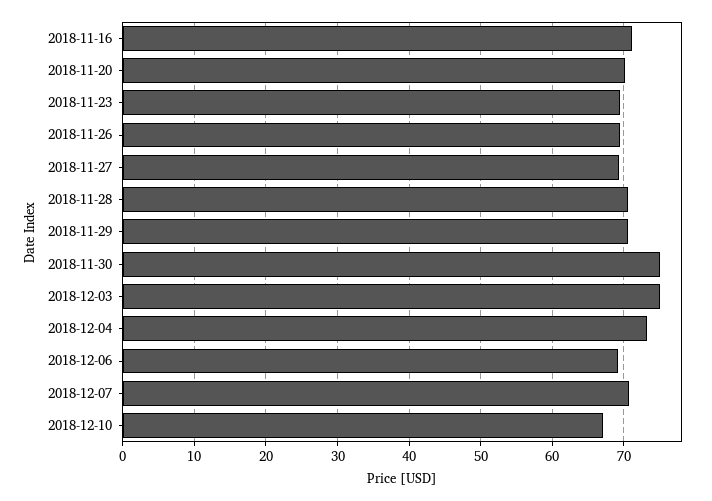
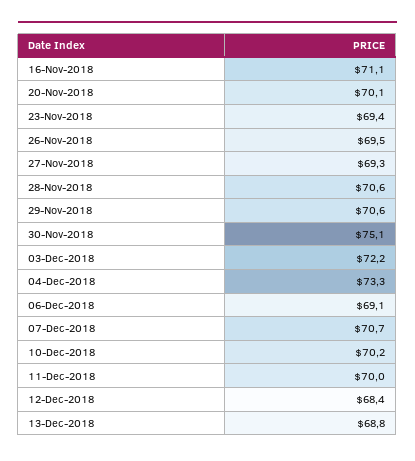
2018-12-03: 75 -> 72.2
2018-12-10: 67 -> 70.2
11-Dec-2018: none -> 70
12-Dec-2018: none -> 68.4
13-Dec-2018: none -> 68.8

